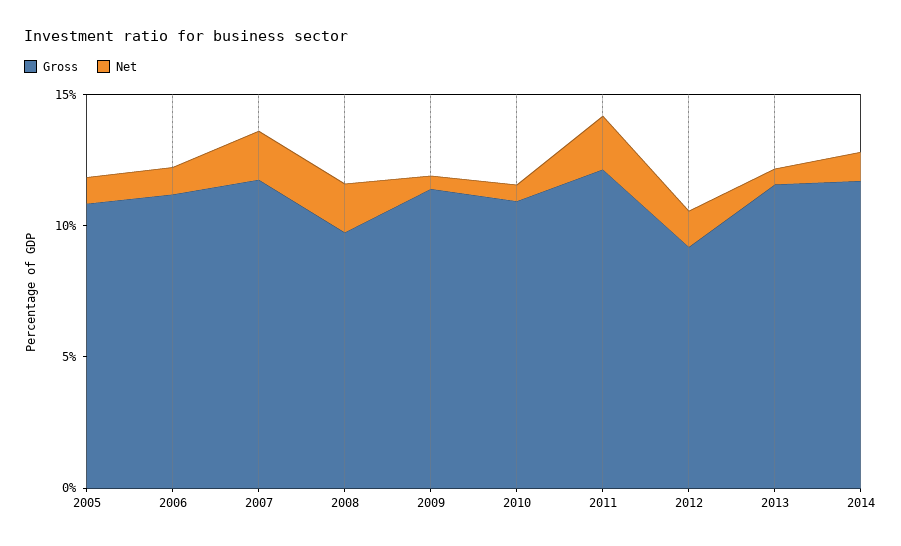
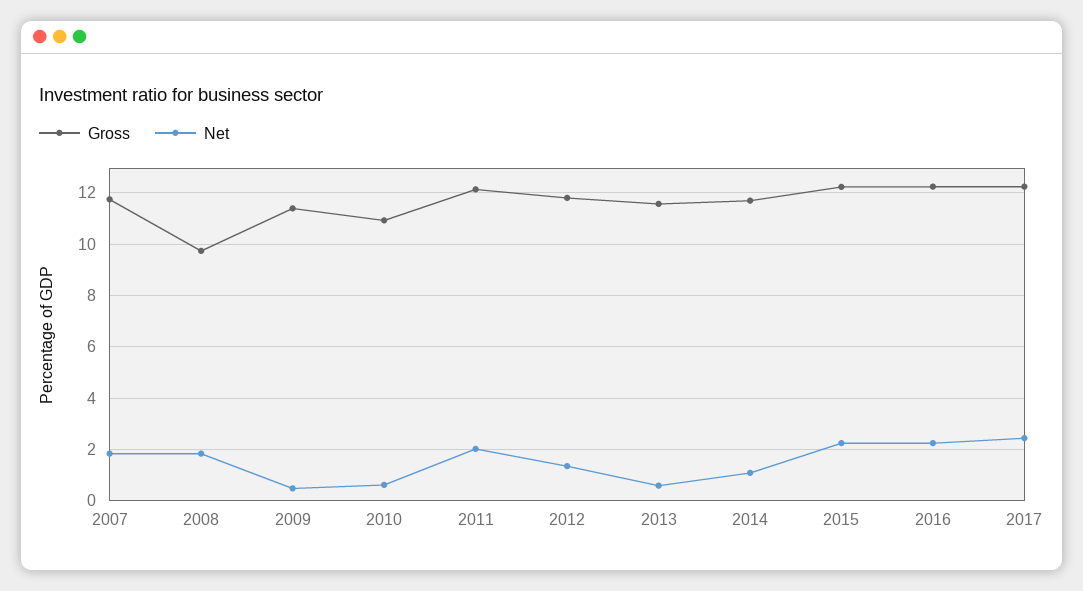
Gross, 2005: 11 -> none
Net, 2005: 1 -> none
Gross, 2006: 11 -> none
Net, 2006: 1 -> none
Gross, 2012: 9 -> 11.75
Gross, 2015: none -> 12.25
Net, 2015: none -> 2.25
Gross, 2016: none -> 12.25
Net, 2016: none -> 2.25
Gross, 2017: none -> 12.25
Net, 2017: none -> 2.5

